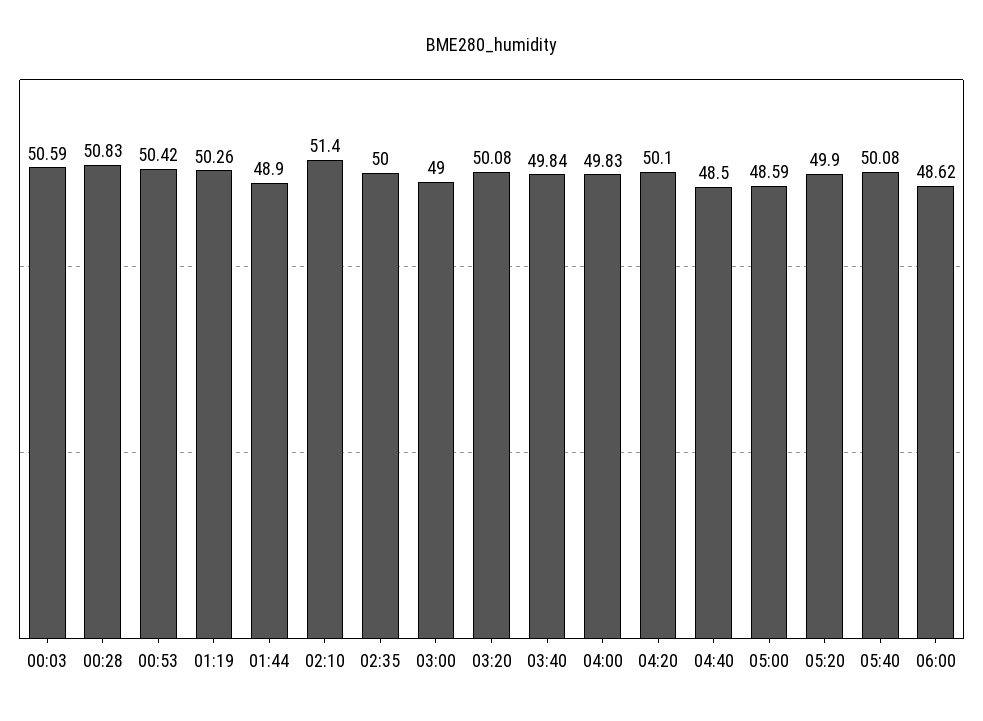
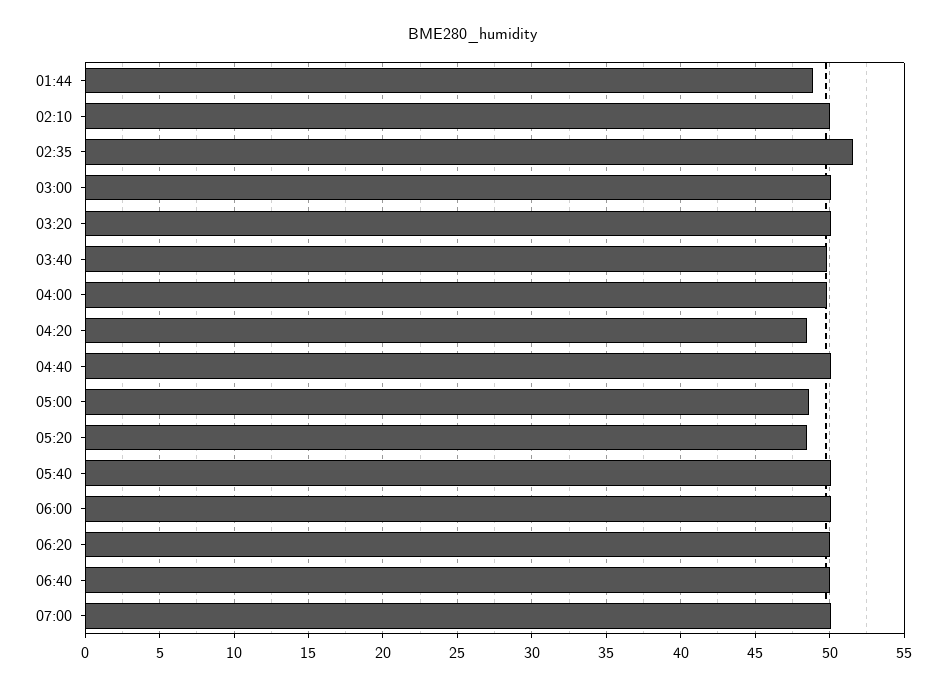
00:03: 50.59 -> none
00:28: 50.83 -> none
00:53: 50.42 -> none
01:19: 50.26 -> none
02:10: 51.4 -> 50
02:35: 50 -> 51.5
03:00: 49 -> 50
04:20: 50.1 -> 48.5
04:40: 48.5 -> 50
05:20: 49.9 -> 48.5
06:00: 48.62 -> 50
06:20: none -> 50
06:40: none -> 50
07:00: none -> 50

